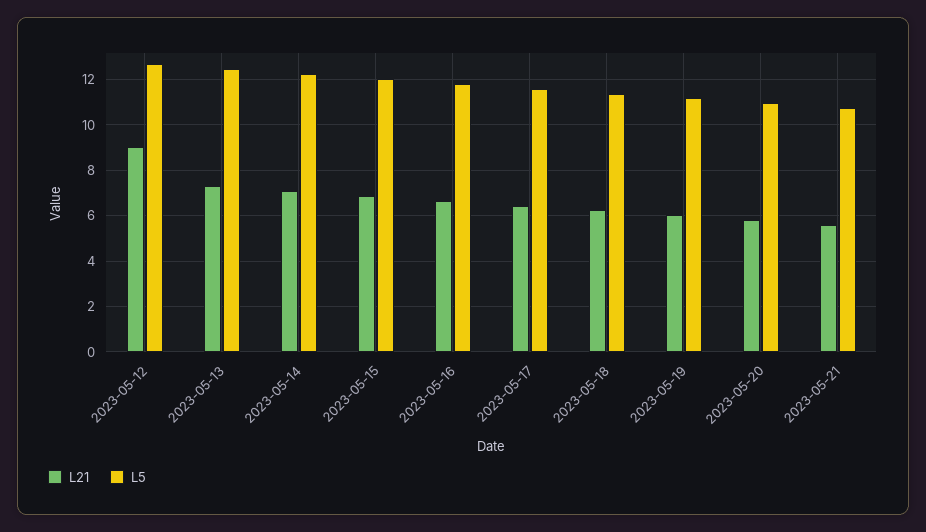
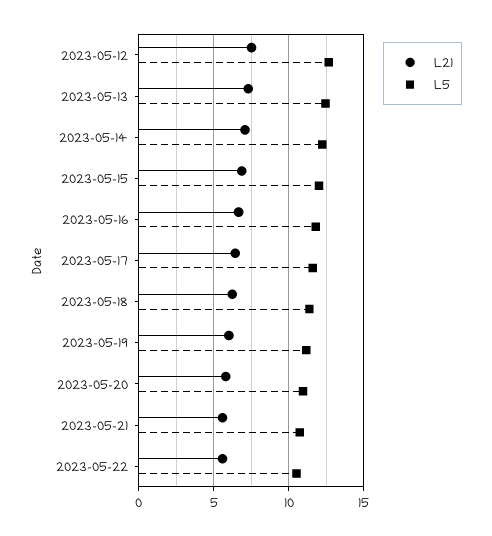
L21, 2023-05-12: 9 -> 7.5
L21, 2023-05-22: none -> 5.5
L5, 2023-05-22: none -> 10.5

